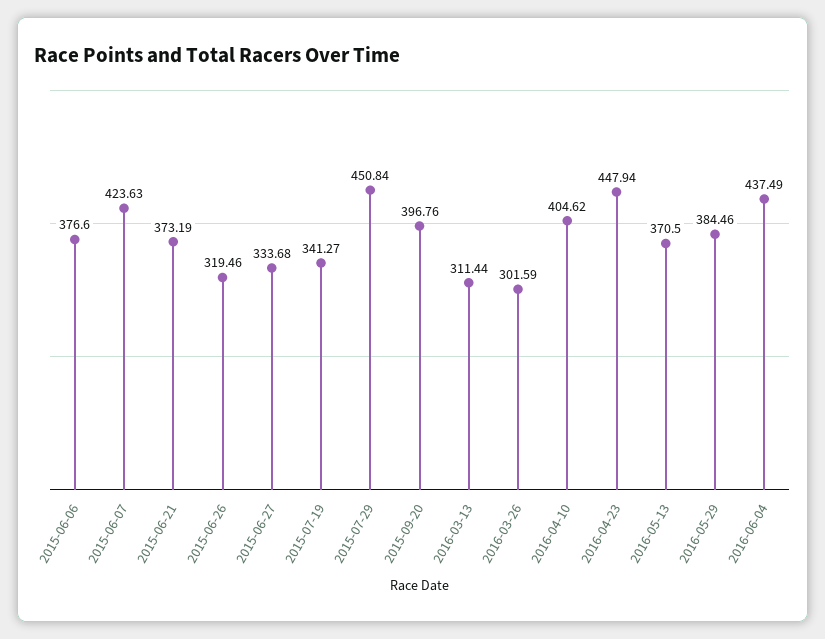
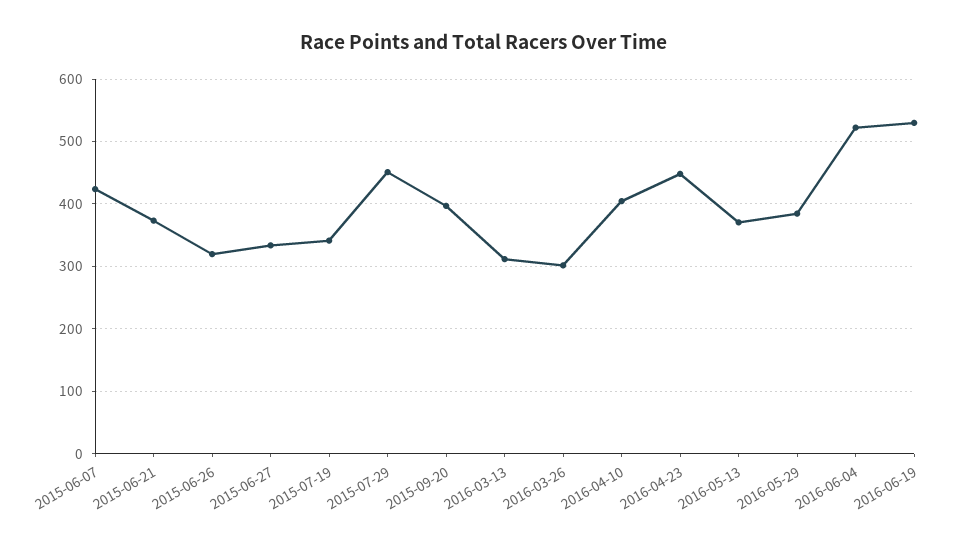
2015-06-06: 376.6 -> none
2016-06-04: 437.49 -> 520
2016-06-19: none -> 530

